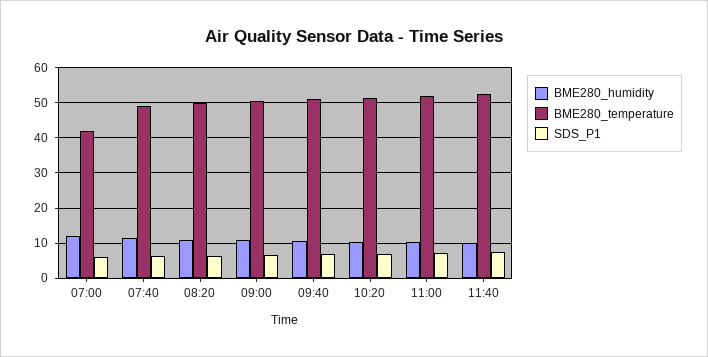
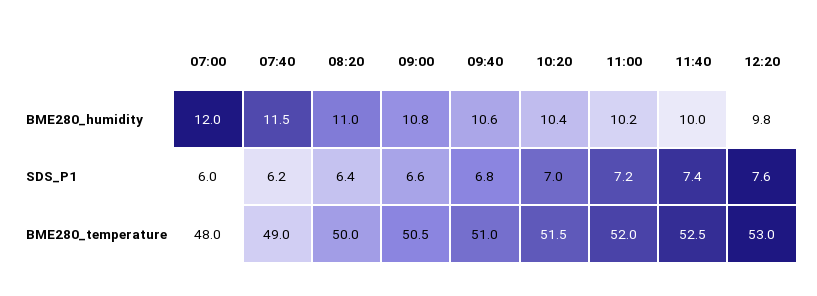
BME280_temperature, 07:00: 42 -> 48
BME280_humidity, 12:20: none -> 9.8
SDS_P1, 12:20: none -> 7.6
BME280_temperature, 12:20: none -> 53

